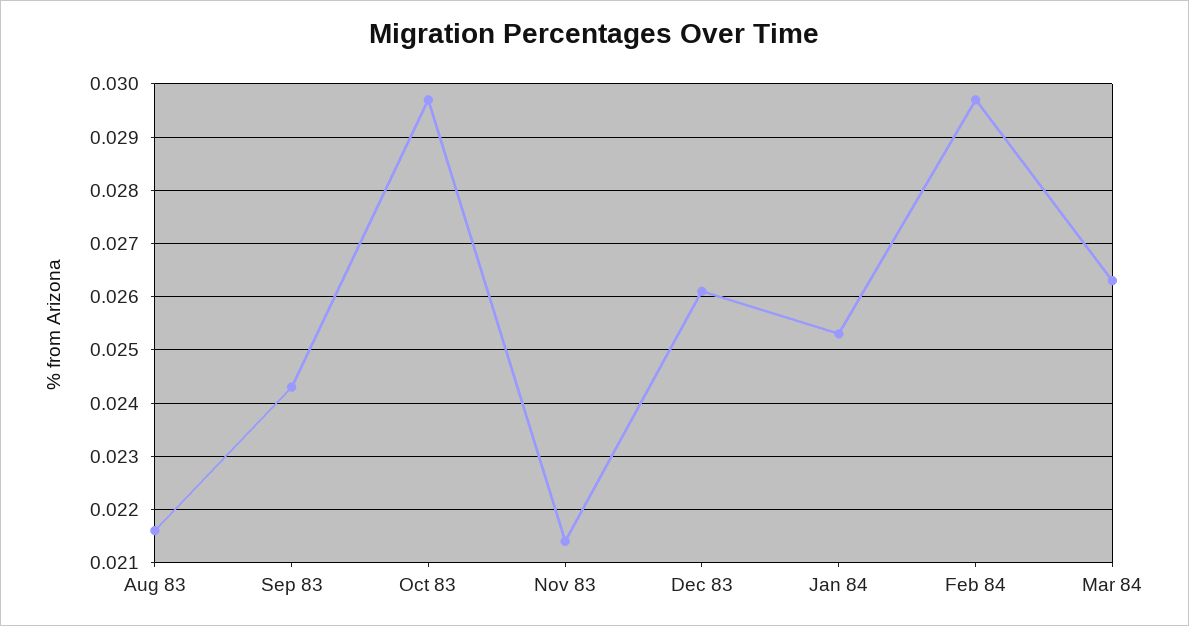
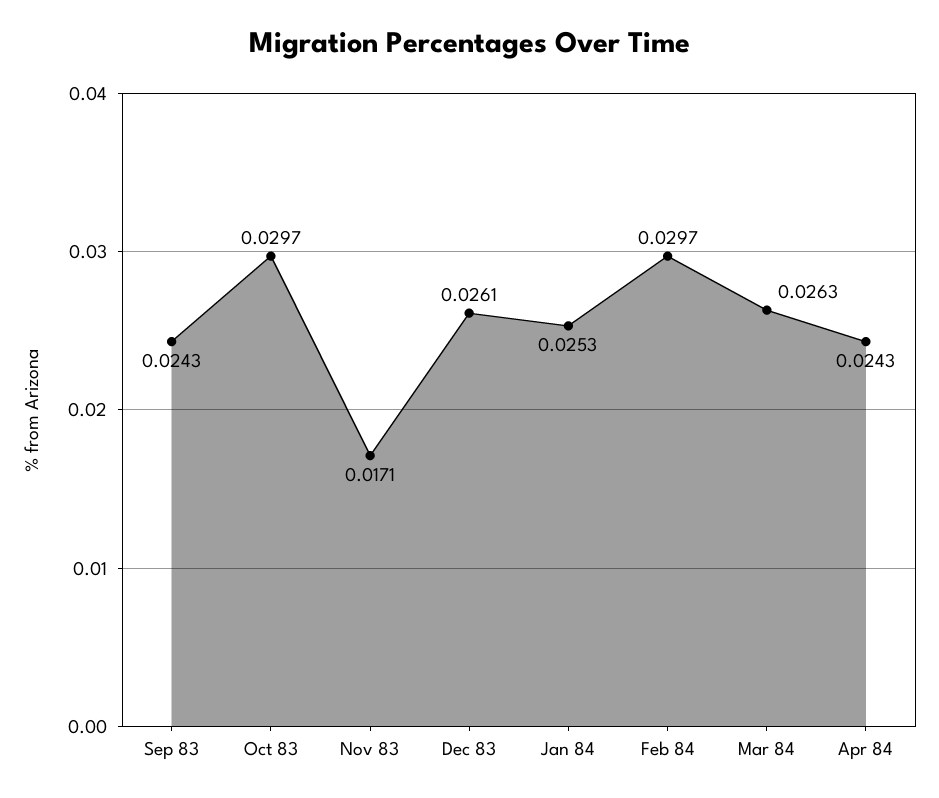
Aug 83: 0.0215 -> none
Nov 83: 0.0215 -> 0.0171
Apr 84: none -> 0.0243

